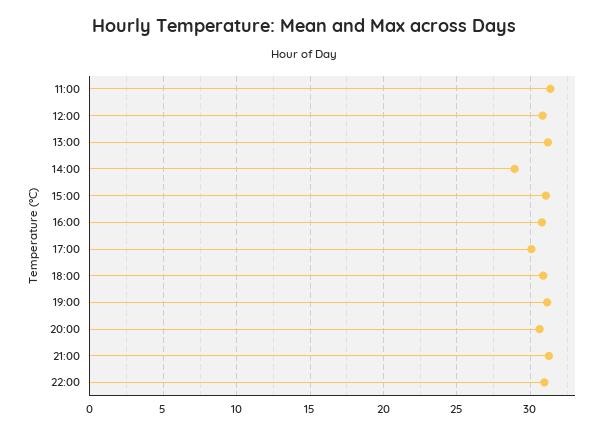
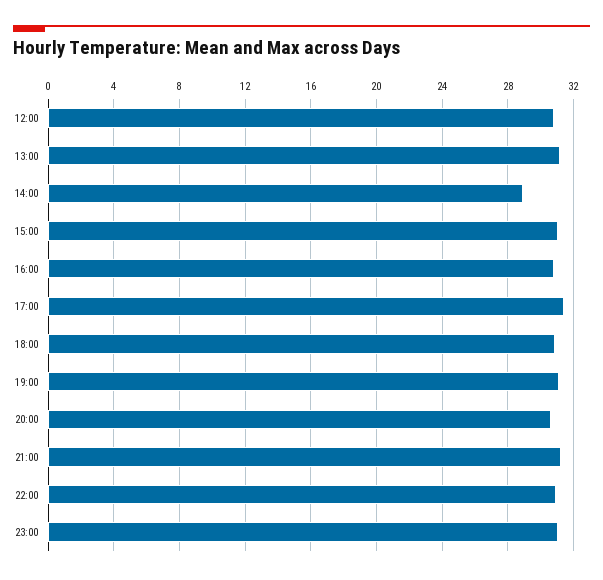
11:00: 31.5 -> none
17:00: 30 -> 31.5
23:00: none -> 31

